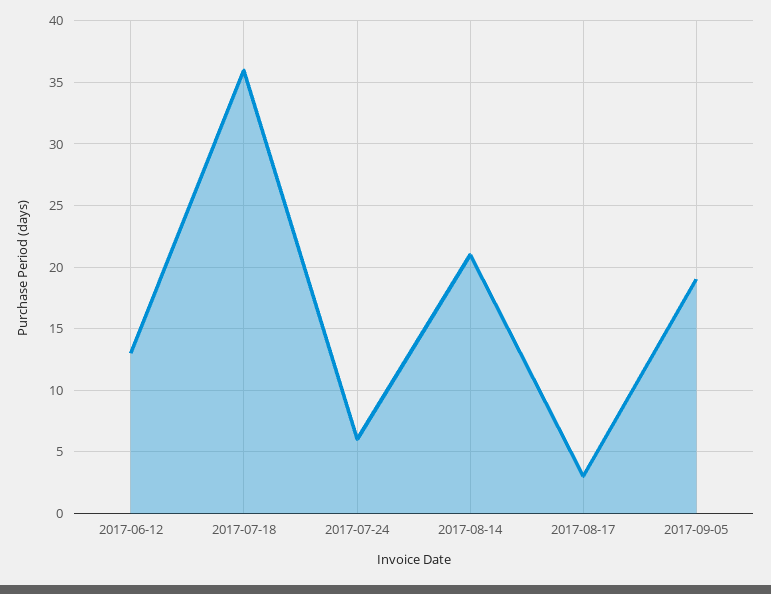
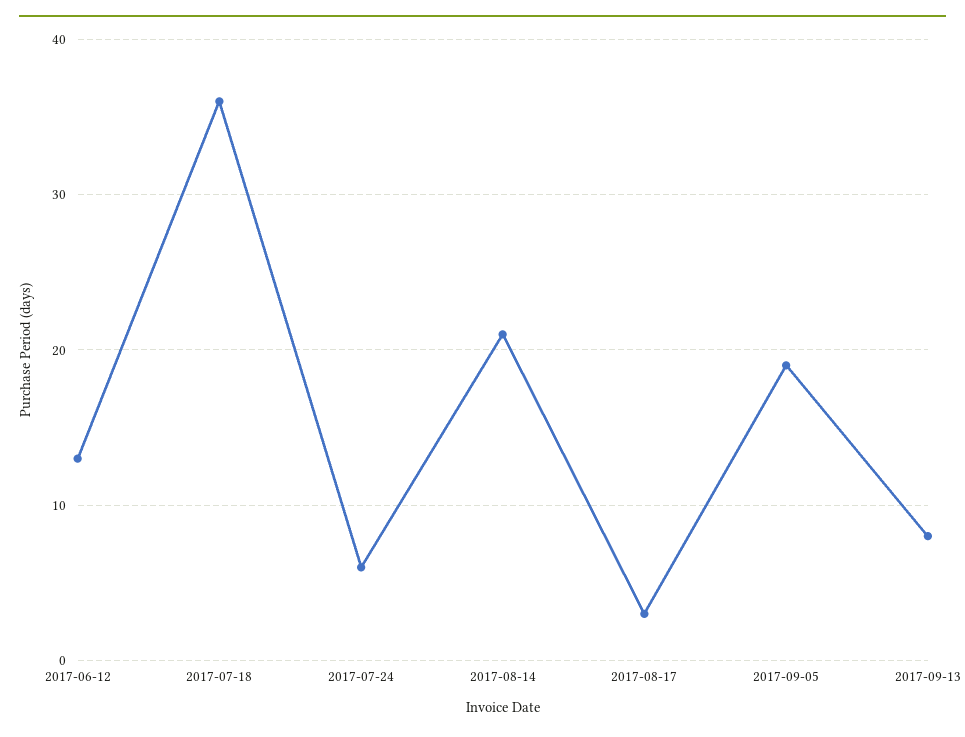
2017-09-13: none -> 8

